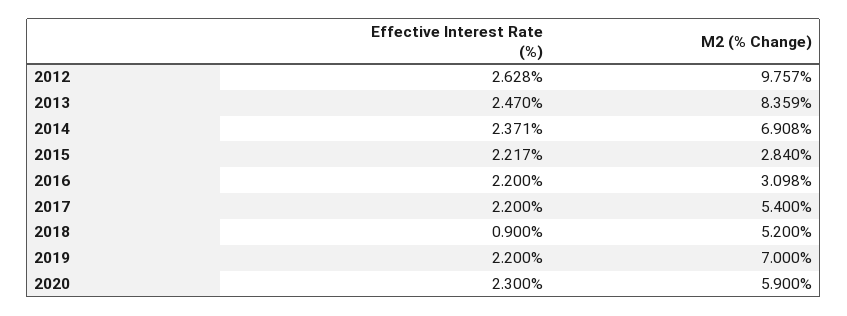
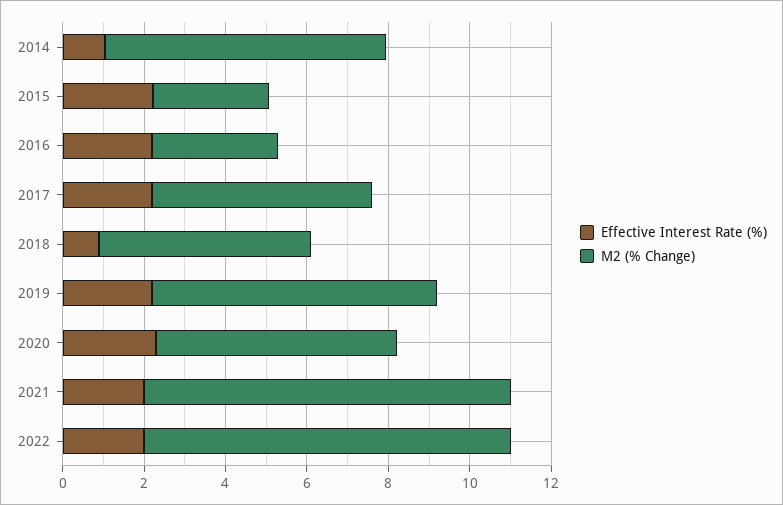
Effective Interest Rate (%), 2012: 2.628 -> none
M2 (% Change), 2012: 9.757 -> none
Effective Interest Rate (%), 2013: 2.47 -> none
M2 (% Change), 2013: 8.359 -> none
Effective Interest Rate (%), 2014: 2.371 -> 1
Effective Interest Rate (%), 2021: none -> 2
M2 (% Change), 2021: none -> 9
Effective Interest Rate (%), 2022: none -> 2
M2 (% Change), 2022: none -> 9

